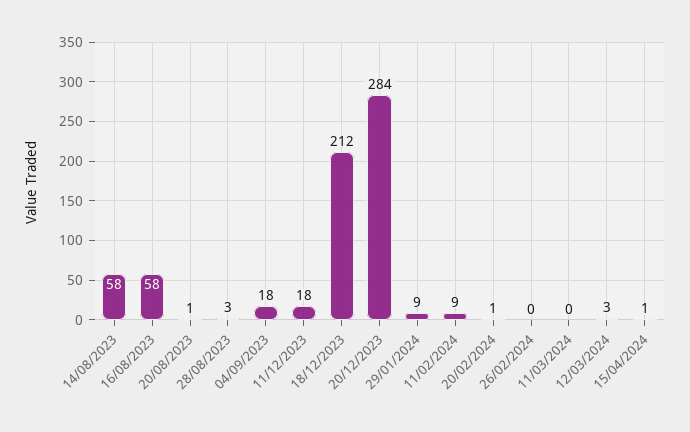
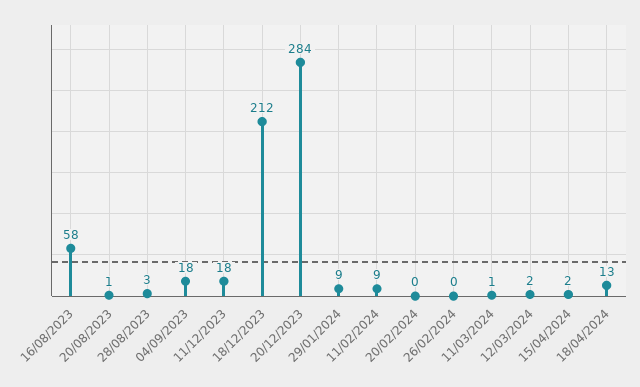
14/08/2023: 58 -> none
20/02/2024: 1 -> 0
11/03/2024: 0 -> 1
12/03/2024: 3 -> 2
15/04/2024: 1 -> 2
18/04/2024: none -> 13

